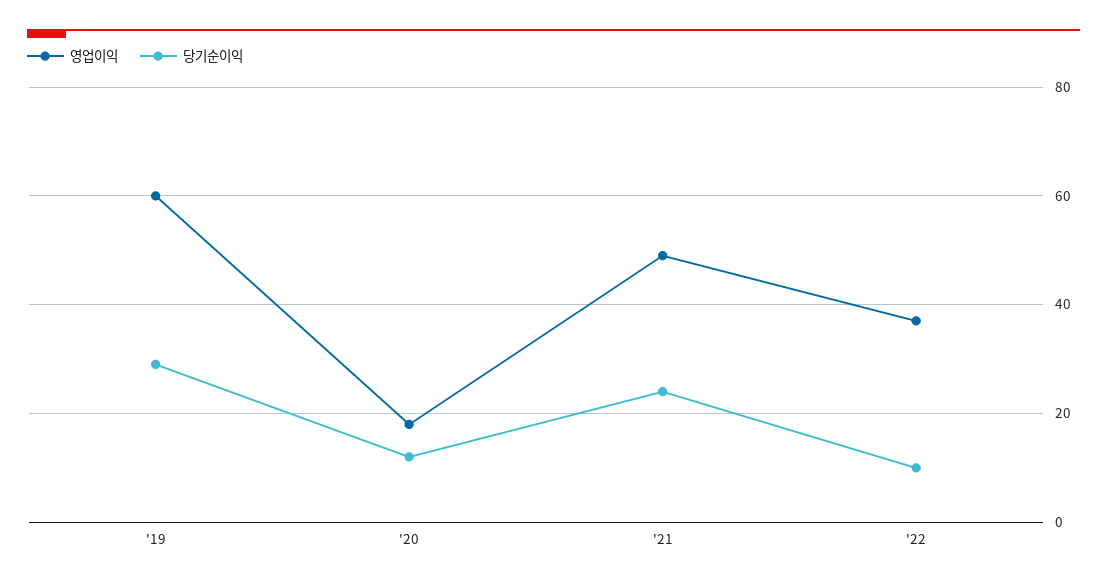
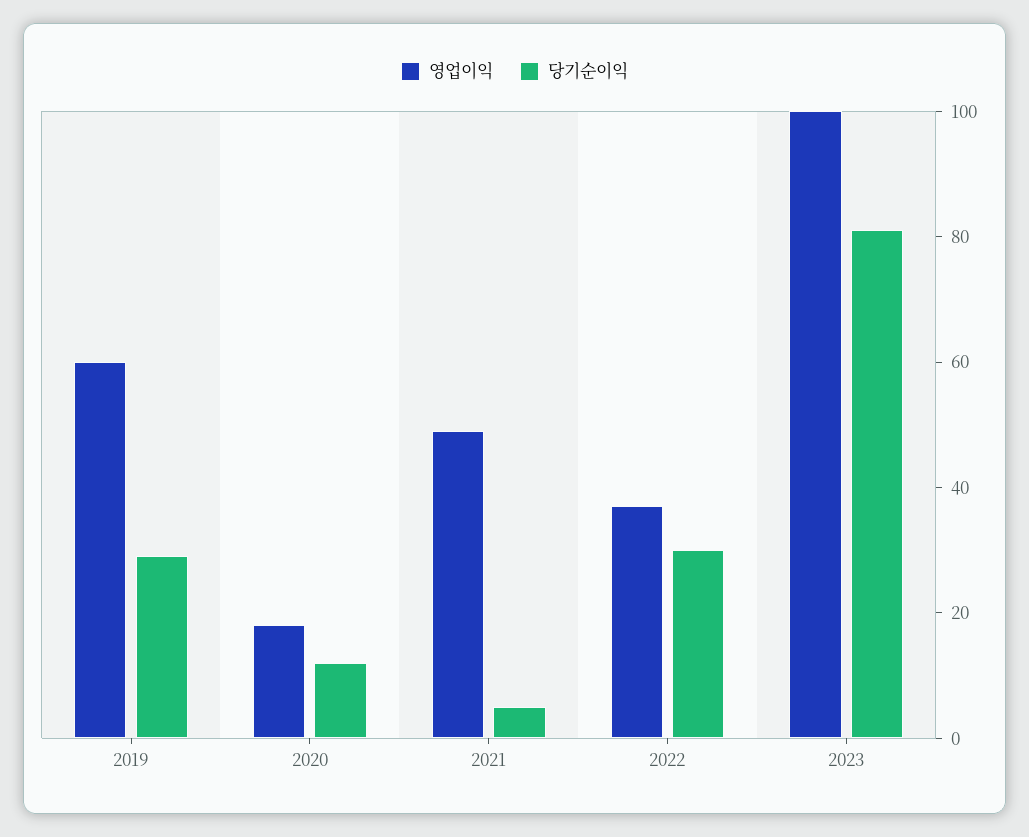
당기순이익, '21: 25 -> 5
당기순이익, '22: 10 -> 30
영업이익, 2023: none -> 100
당기순이익, 2023: none -> 80

